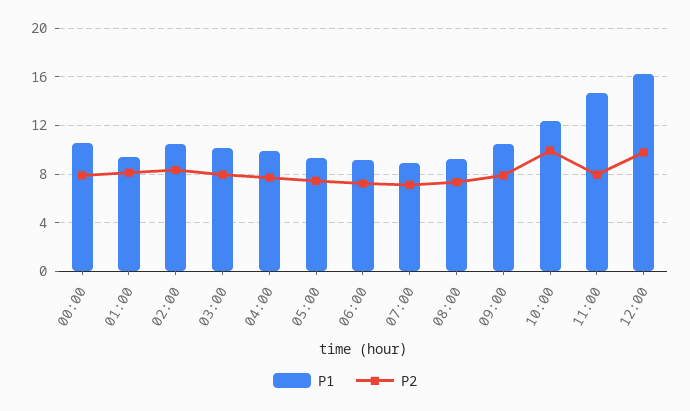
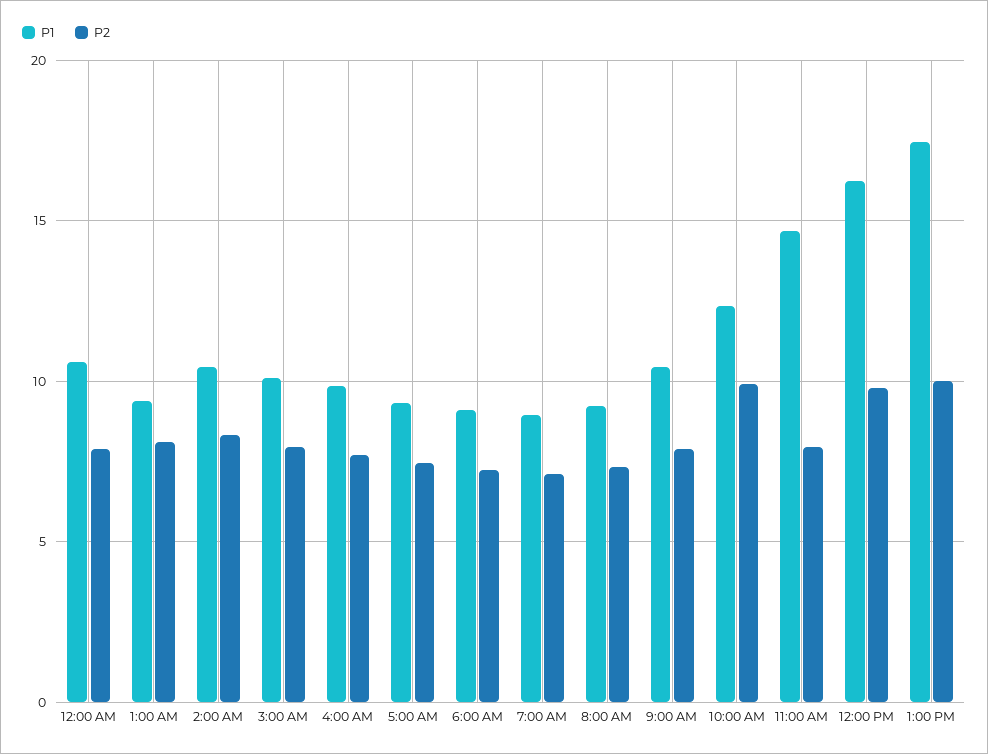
P1, 1:00 PM: none -> 17.5
P2, 1:00 PM: none -> 10

